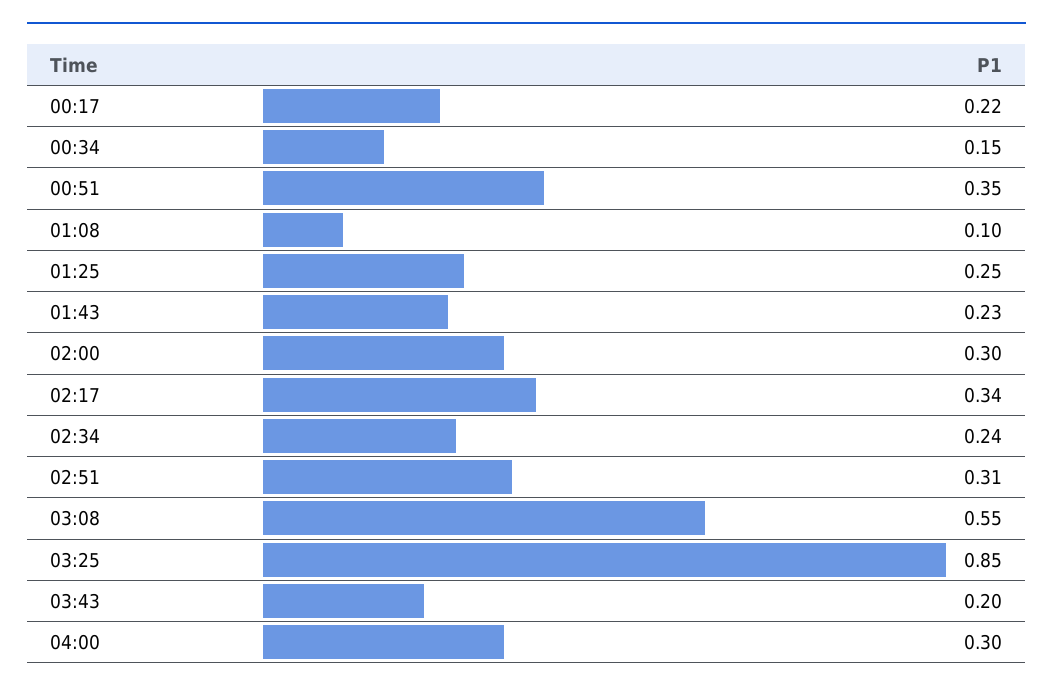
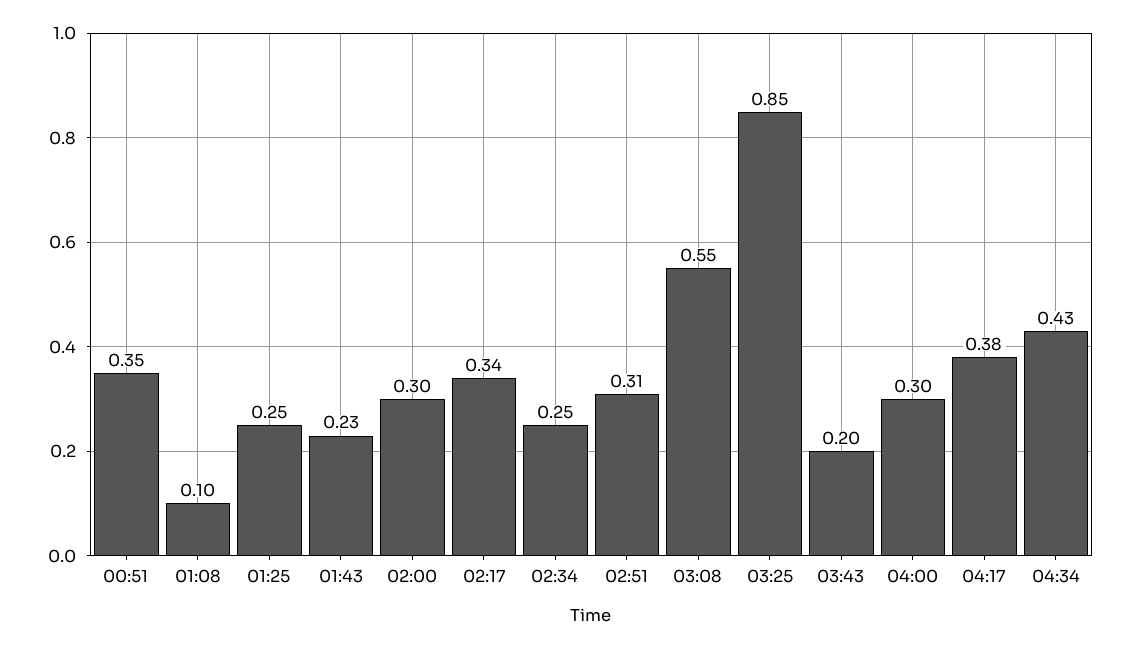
00:17: 0.22 -> none
00:34: 0.15 -> none
02:34: 0.24 -> 0.25
04:17: none -> 0.38
04:34: none -> 0.43

